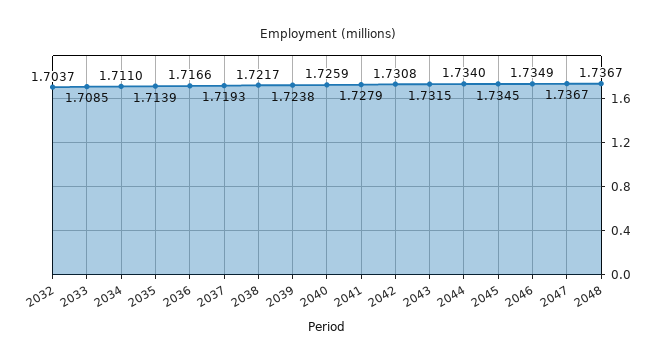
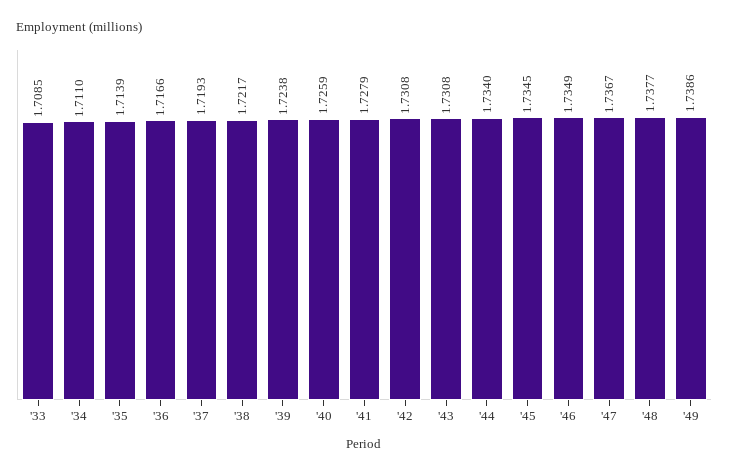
2032: 1.7037 -> none
2043: 1.7315 -> 1.7308
2048: 1.7367 -> 1.7377
'49: none -> 1.7386

